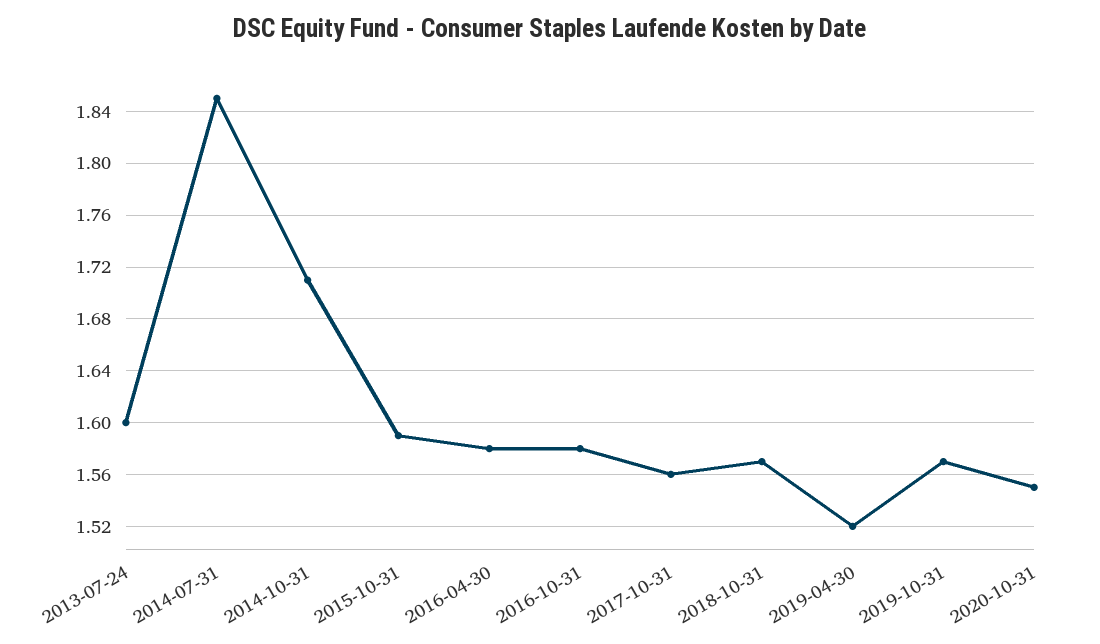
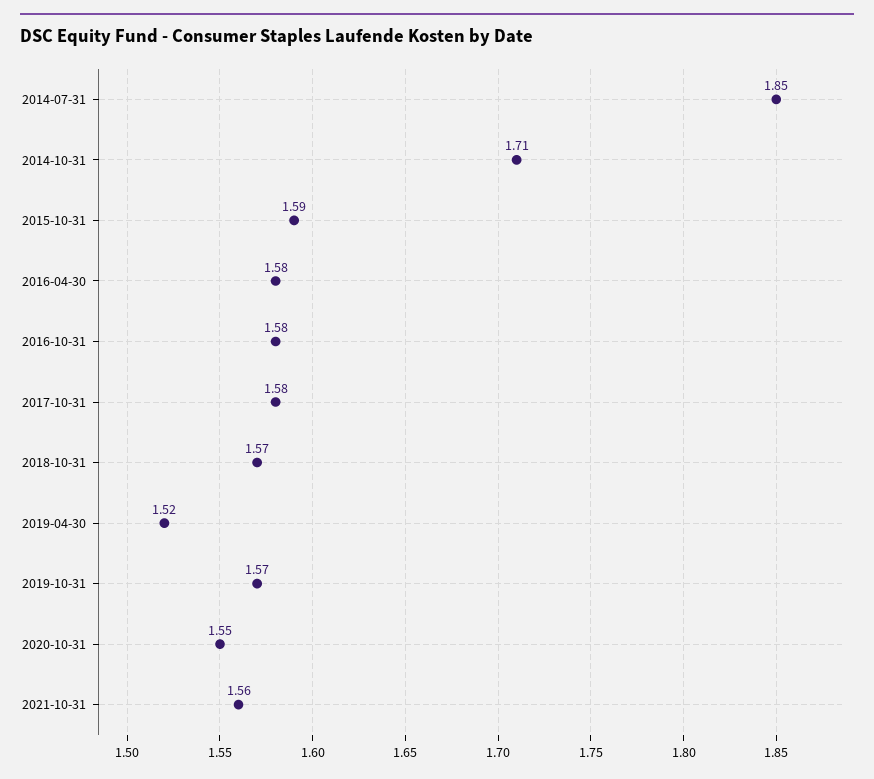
2013-07-24: 1.6 -> none
2017-10-31: 1.56 -> 1.58
2021-10-31: none -> 1.56

